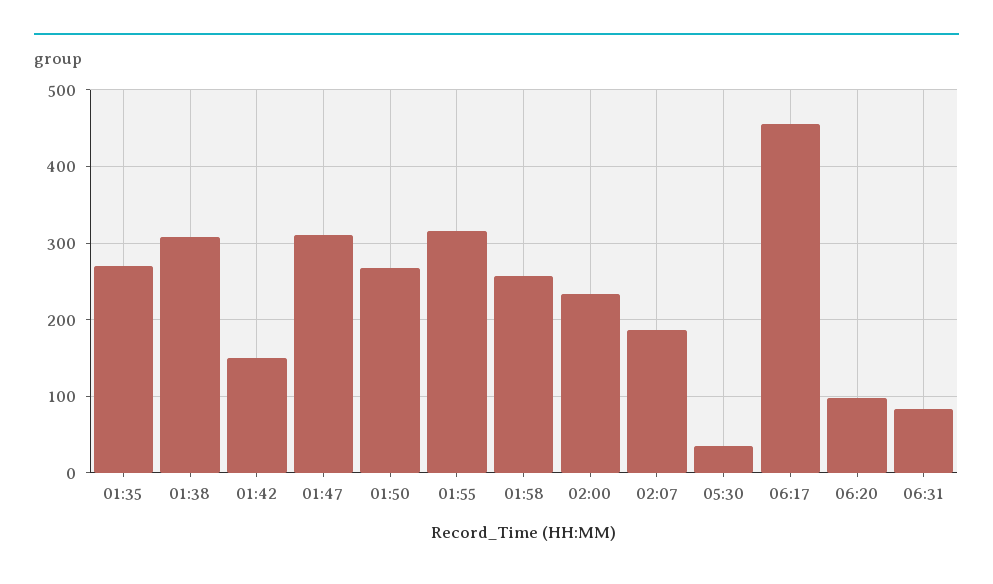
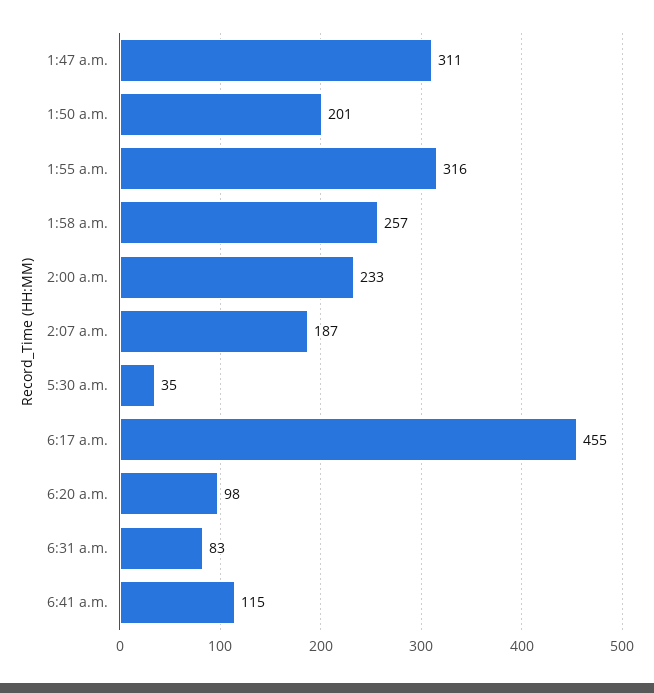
01:35: 270 -> none
01:38: 310 -> none
01:42: 150 -> none
01:50: 270 -> 201
6:41 a.m.: none -> 115

